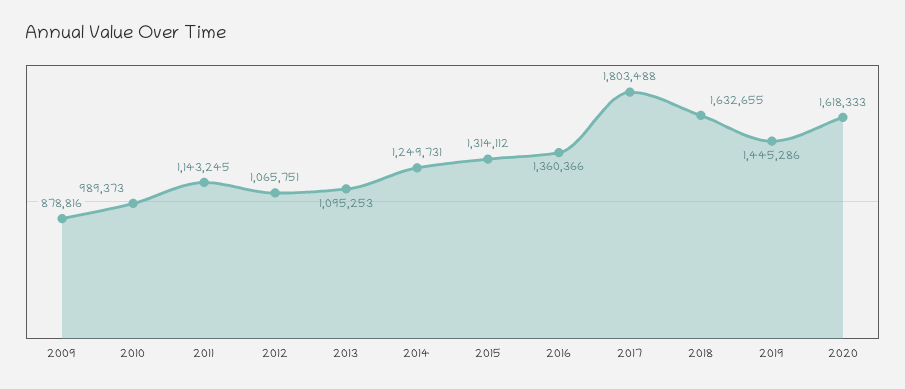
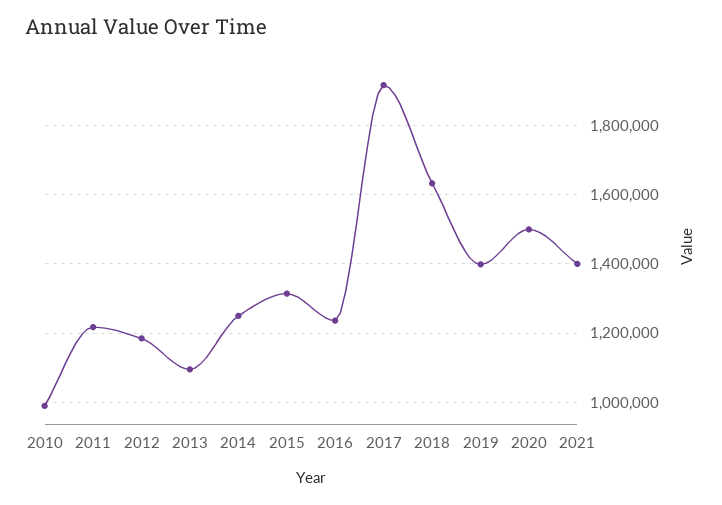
2009: 878816 -> none
2011: 1143245 -> 1220000
2012: 1065751 -> 1180000
2016: 1360366 -> 1240000
2017: 1803488 -> 1920000
2019: 1445286 -> 1400000
2020: 1618333 -> 1500000
2021: none -> 1400000

